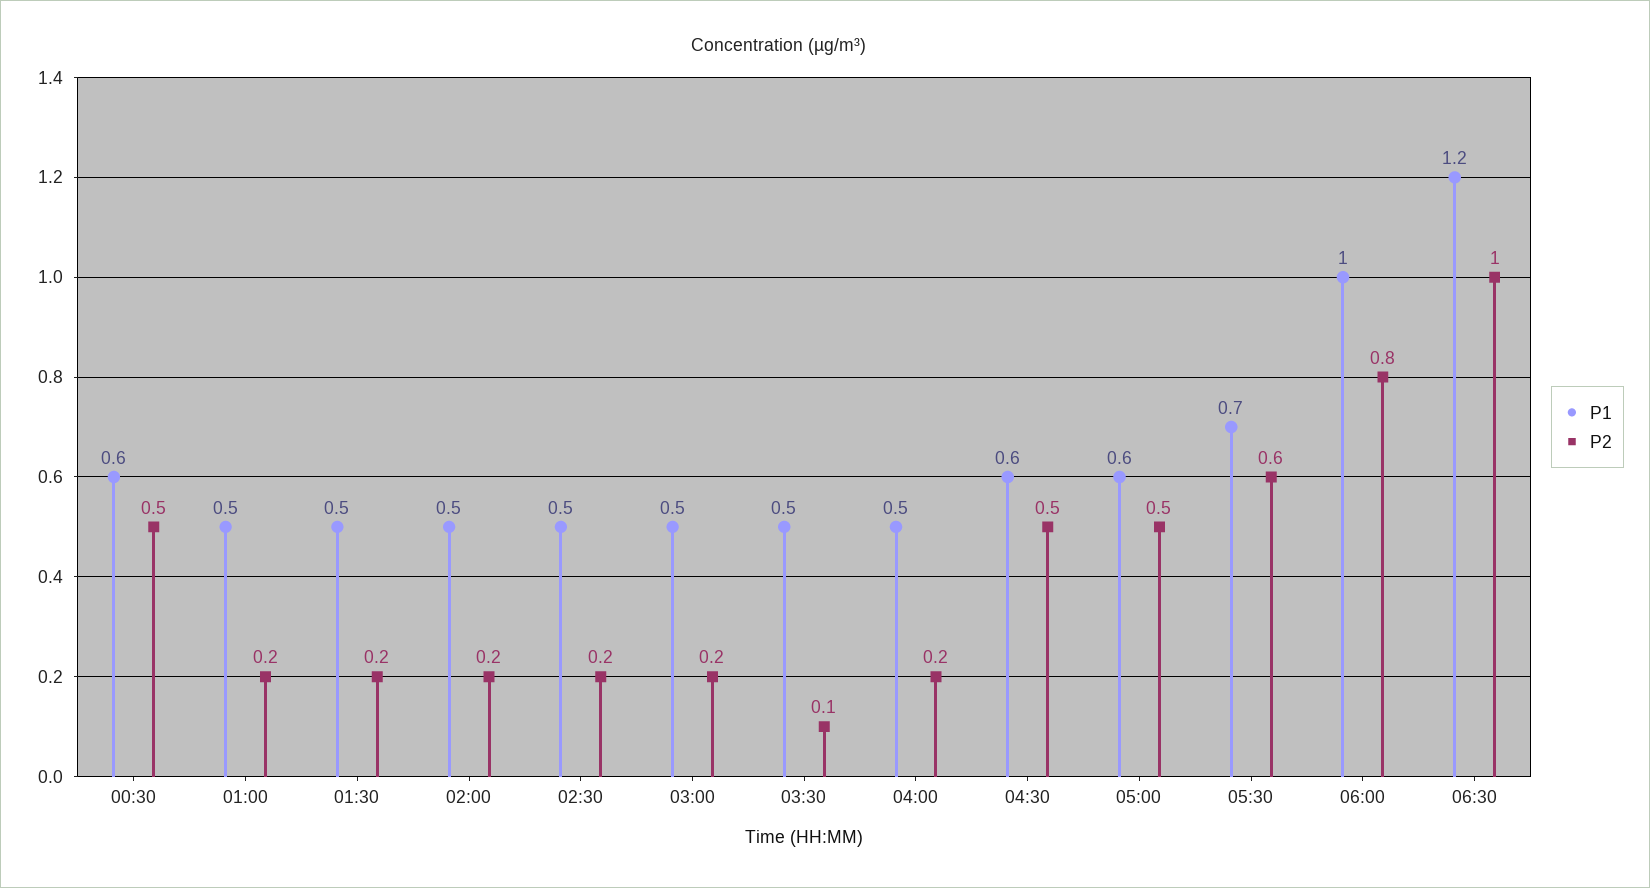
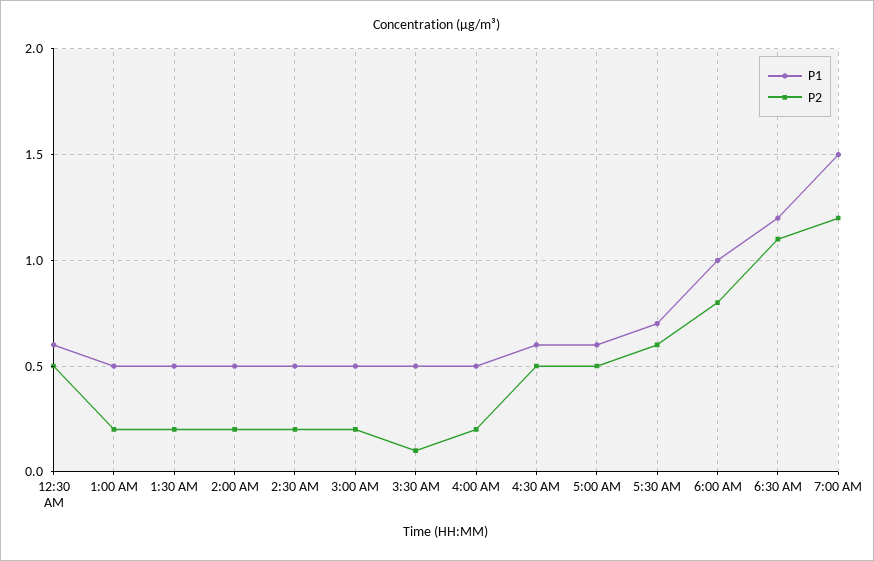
P2, 06:30: 1 -> 1.1
P1, 7:00 AM: none -> 1.5
P2, 7:00 AM: none -> 1.2

